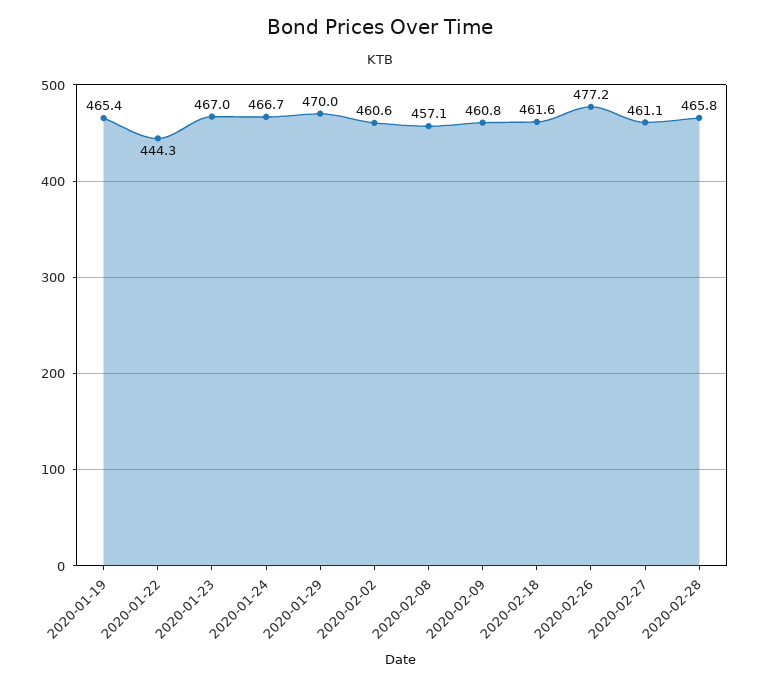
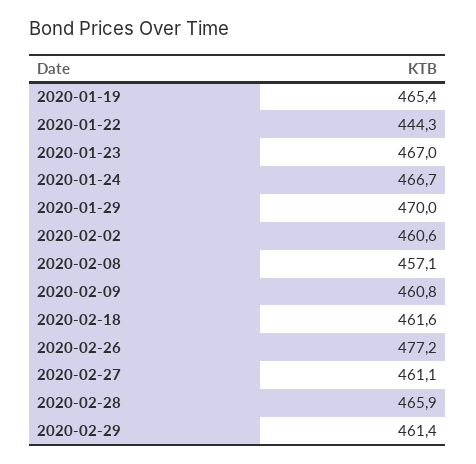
2020-02-28: 465.8 -> 465.9
2020-02-29: none -> 461.4

